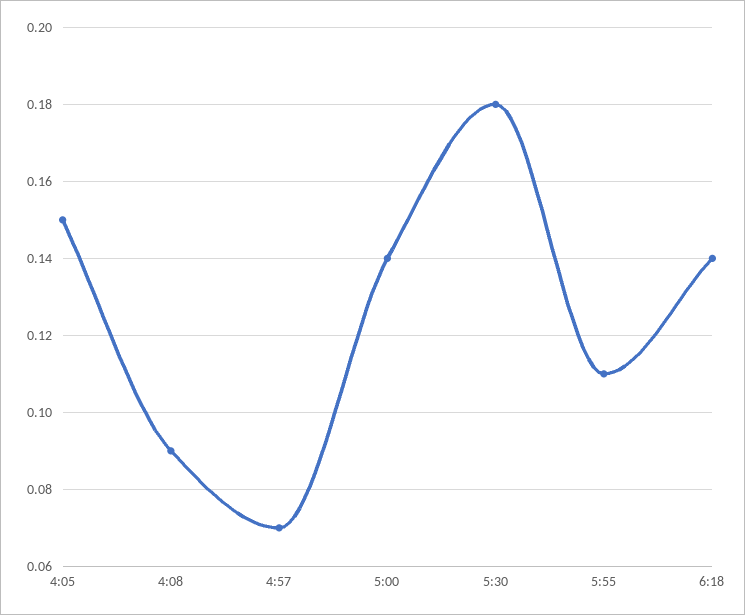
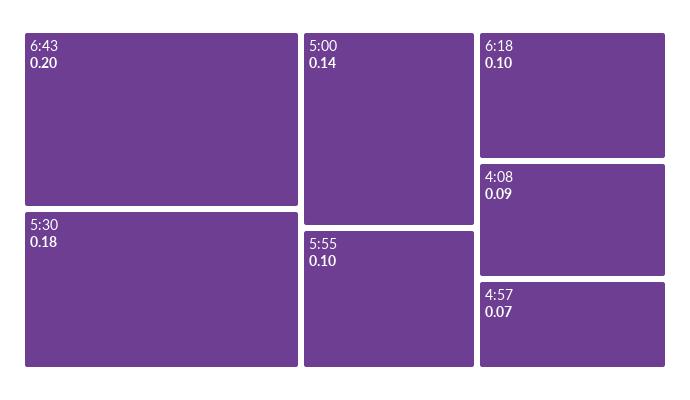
4:05: 0.15 -> none
5:55: 0.11 -> 0.1
6:18: 0.14 -> 0.1
6:43: none -> 0.2

